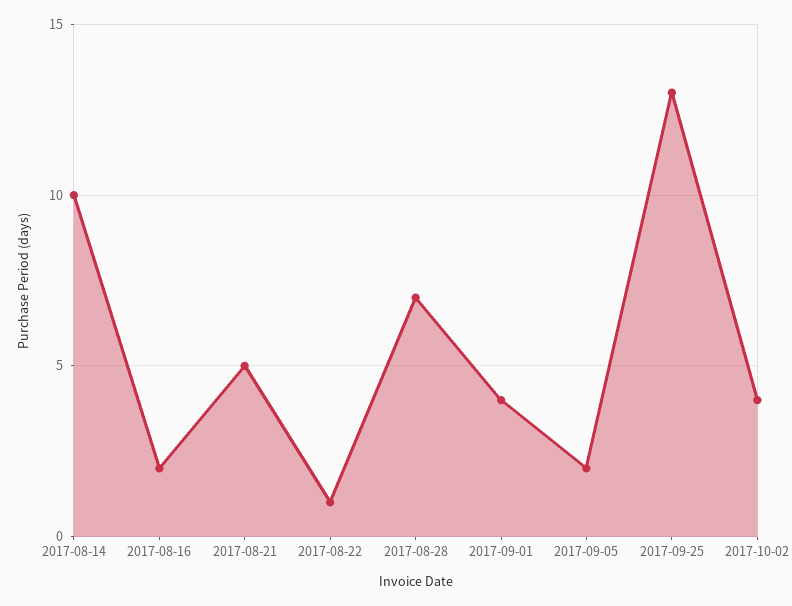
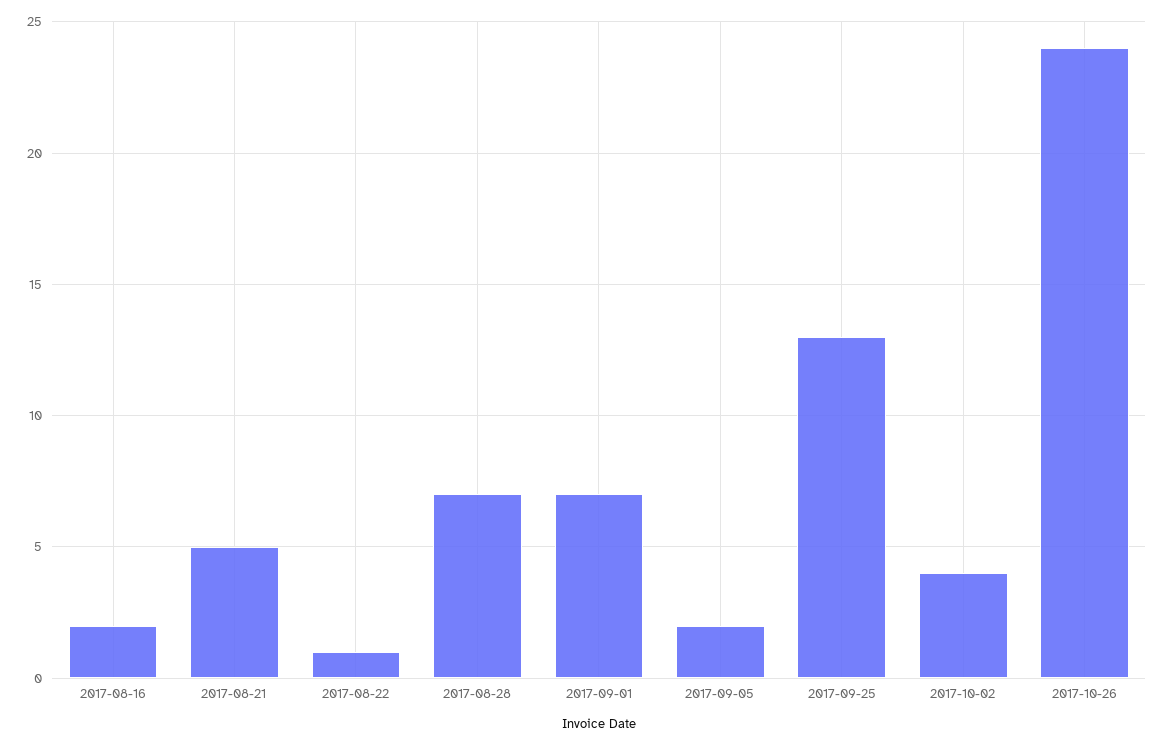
2017-08-14: 10 -> none
2017-09-01: 4 -> 7
2017-10-26: none -> 24

